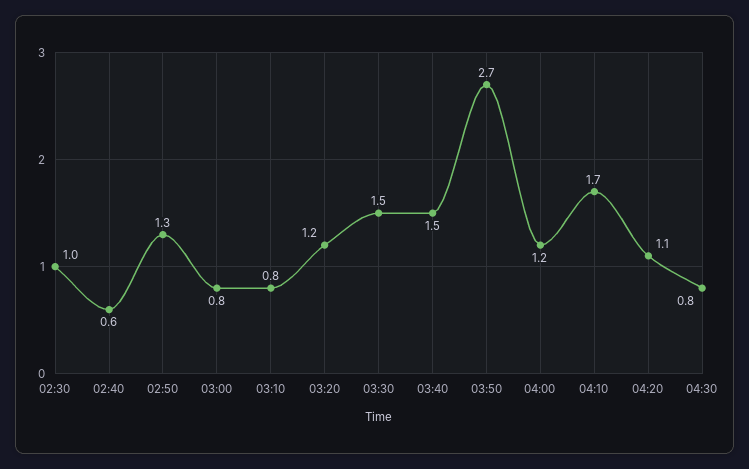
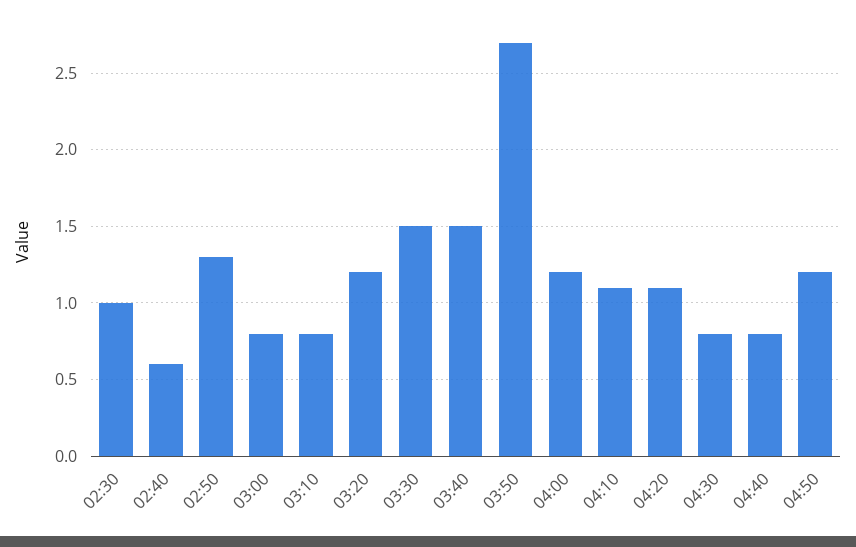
04:10: 1.7 -> 1.1
04:40: none -> 0.8
04:50: none -> 1.2

